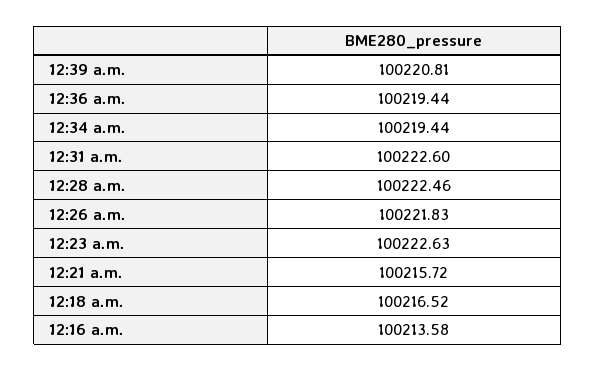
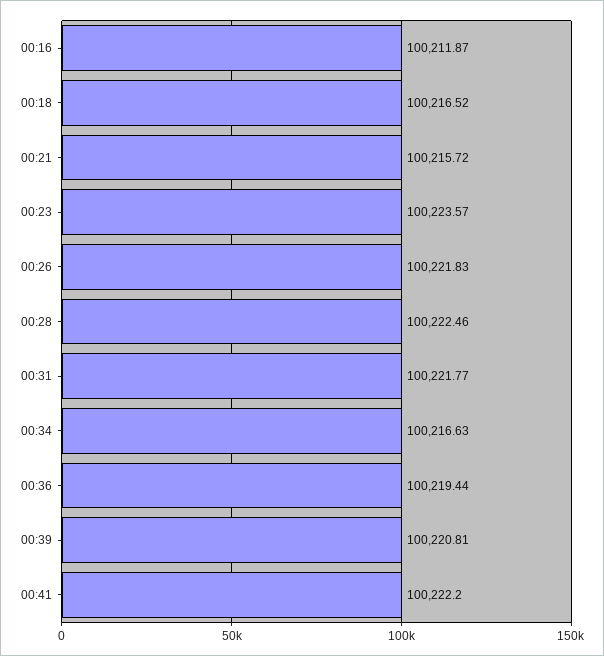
12:34 a.m.: 100219.44 -> 100216.63
12:31 a.m.: 100222.6 -> 100221.77
12:23 a.m.: 100222.63 -> 100223.57
12:16 a.m.: 100213.58 -> 100211.87
00:41: none -> 100222.2

